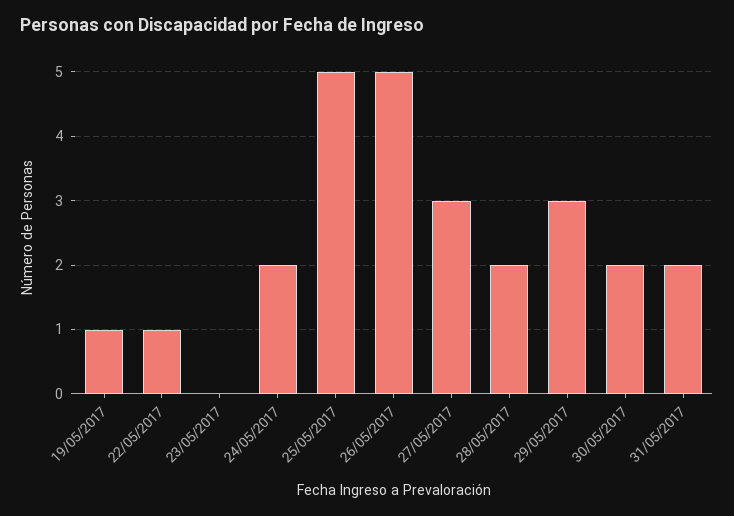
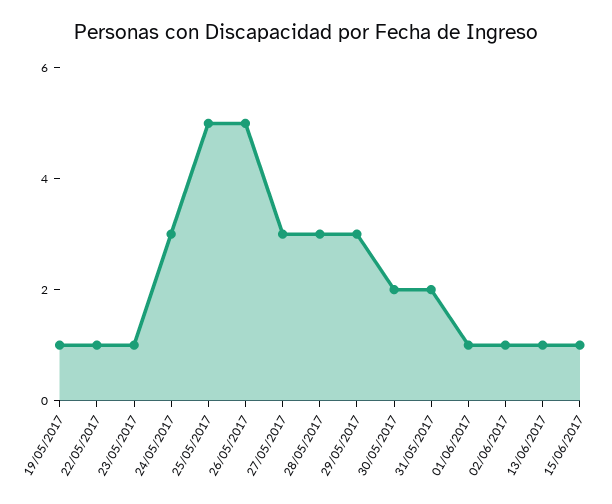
23/05/2017: 0 -> 1
24/05/2017: 2 -> 3
28/05/2017: 2 -> 3
01/06/2017: none -> 1
02/06/2017: none -> 1
13/06/2017: none -> 1
15/06/2017: none -> 1

